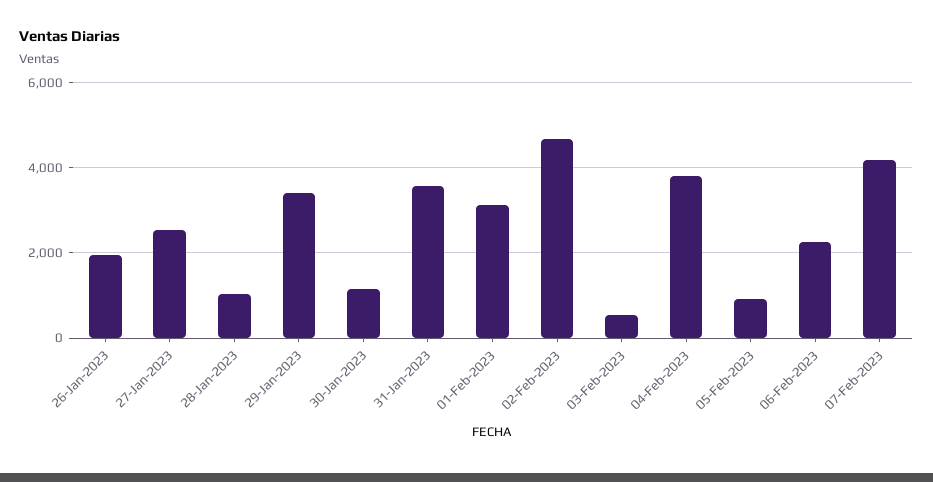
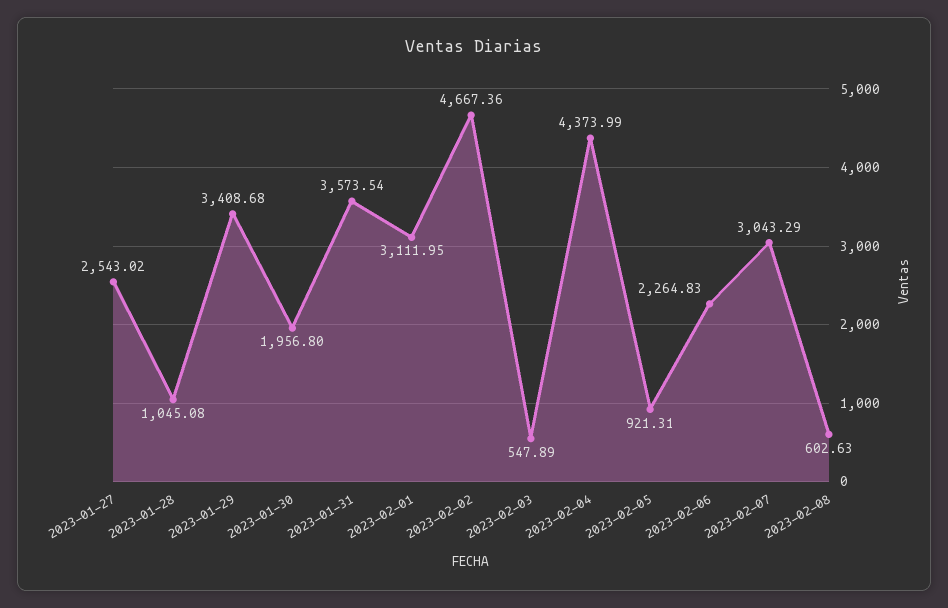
26-Jan-2023: 2000 -> none
30-Jan-2023: 1200 -> 1956.8
04-Feb-2023: 3800 -> 4373.99
07-Feb-2023: 4200 -> 3043.29
2023-02-08: none -> 602.63

